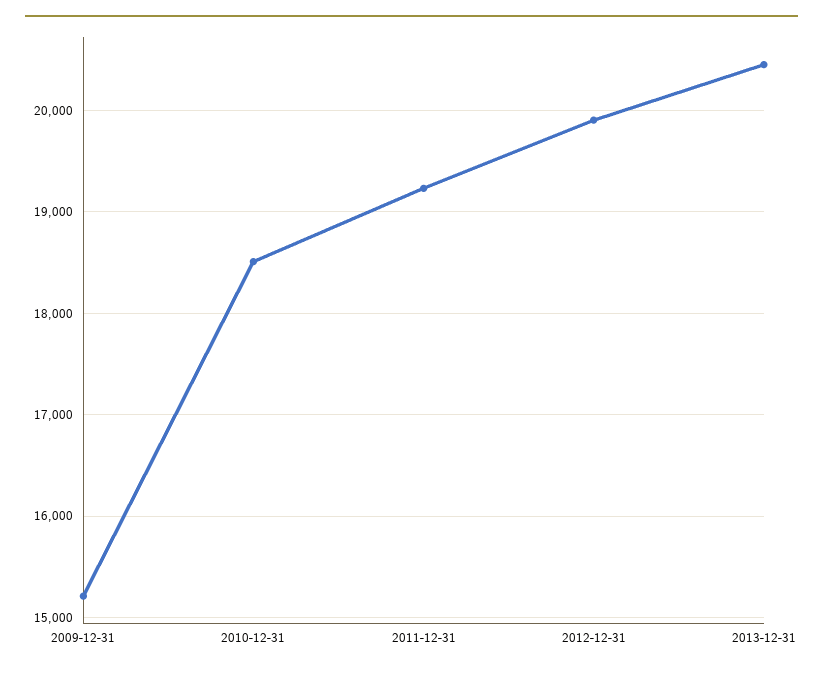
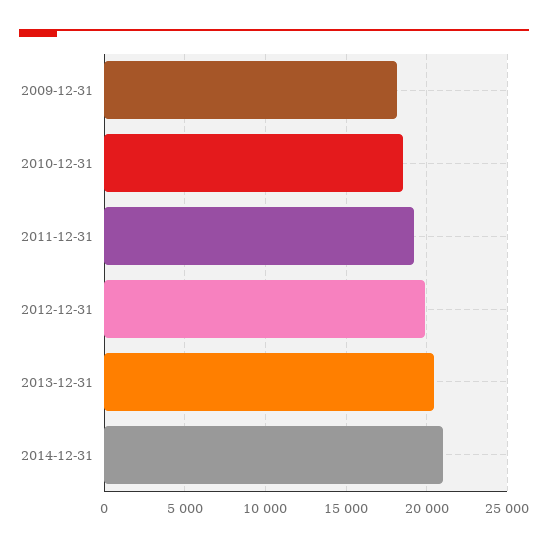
2009-12-31: 15200 -> 18000
2014-12-31: none -> 21000

